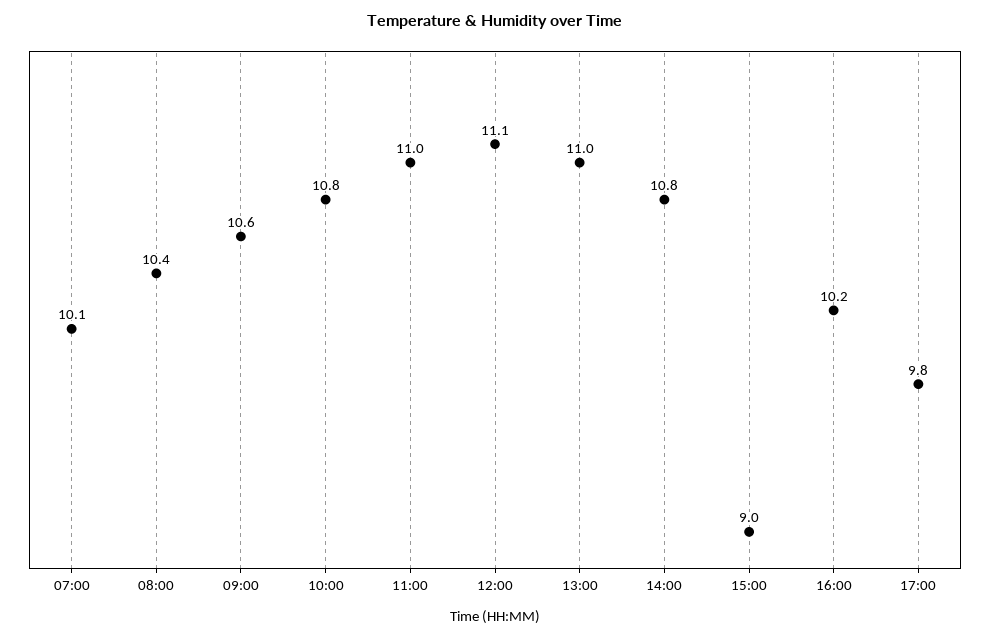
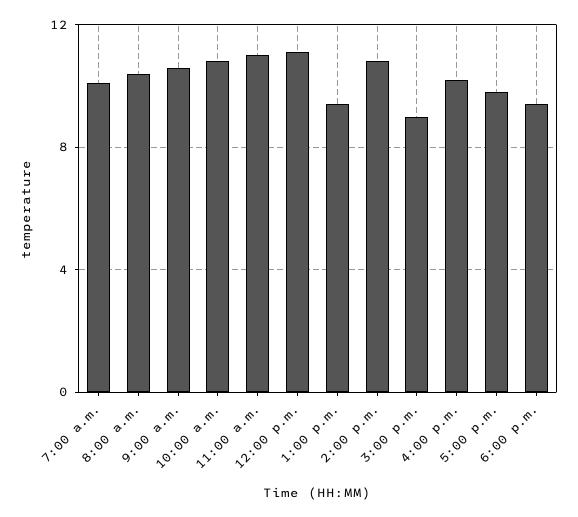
13:00: 11 -> 9.5
6:00 p.m.: none -> 9.5

